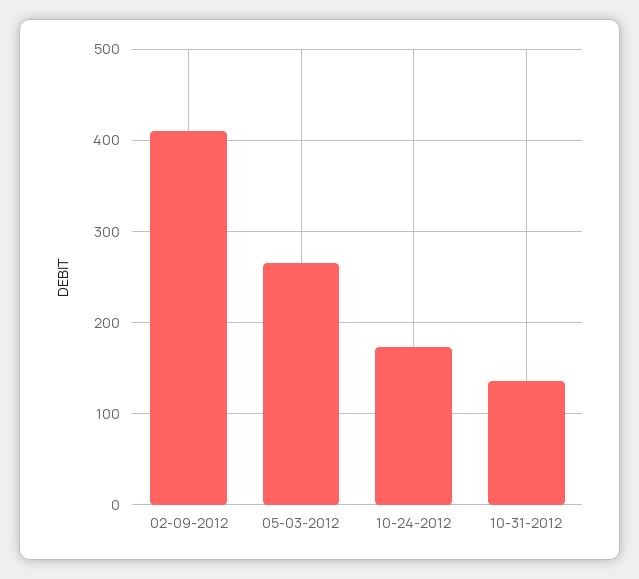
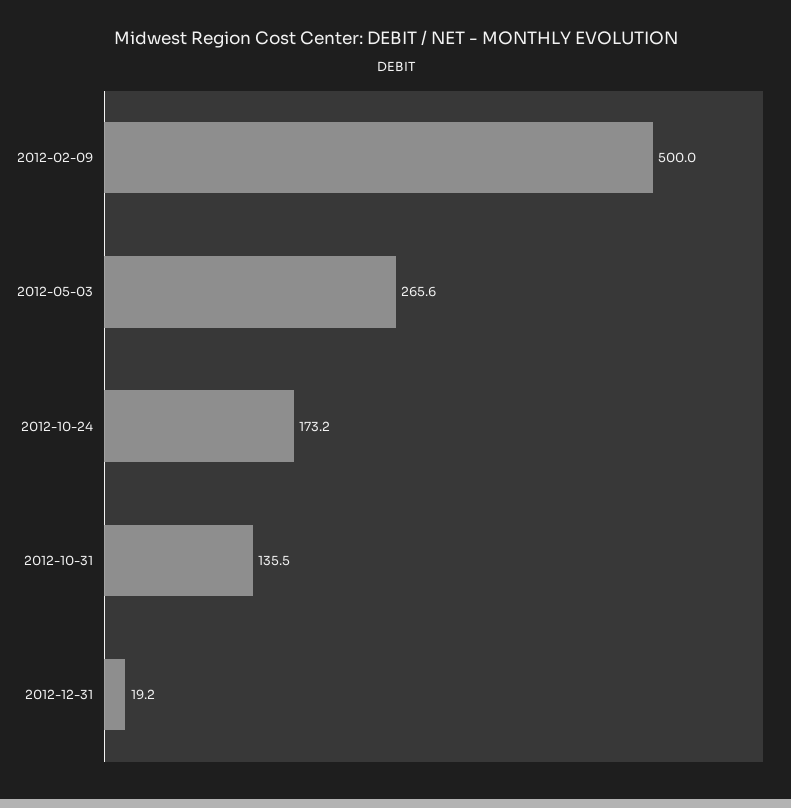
02-09-2012: 410 -> 500
2012-12-31: none -> 19.2

